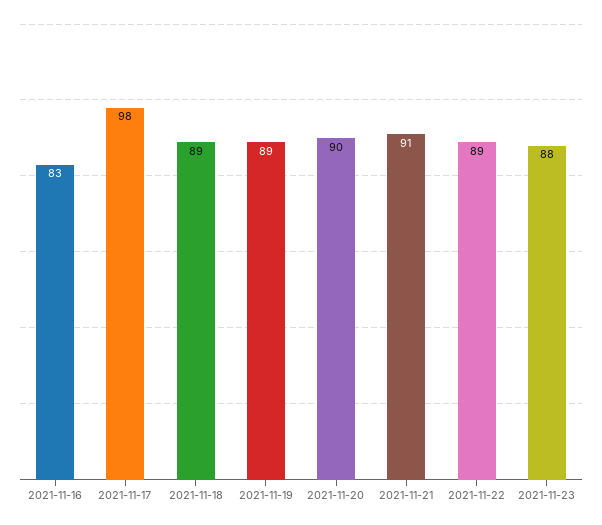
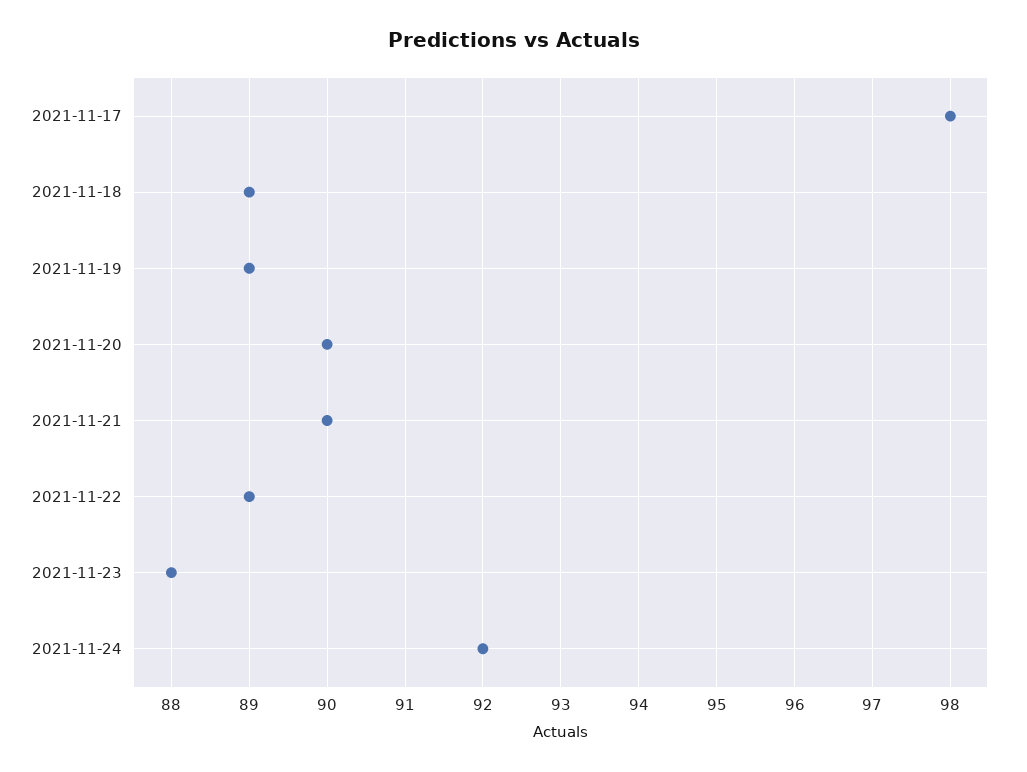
2021-11-16: 83 -> none
2021-11-21: 91 -> 90
2021-11-24: none -> 92

